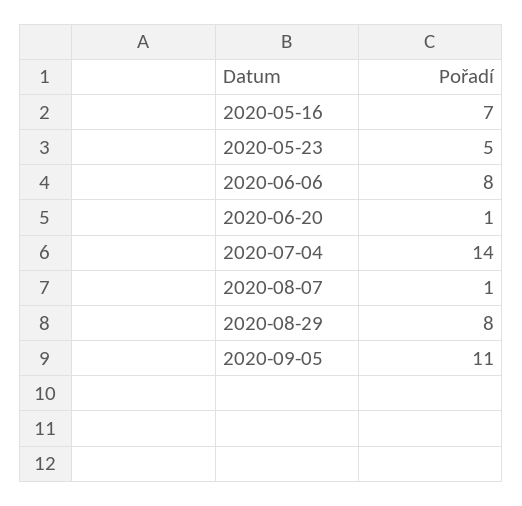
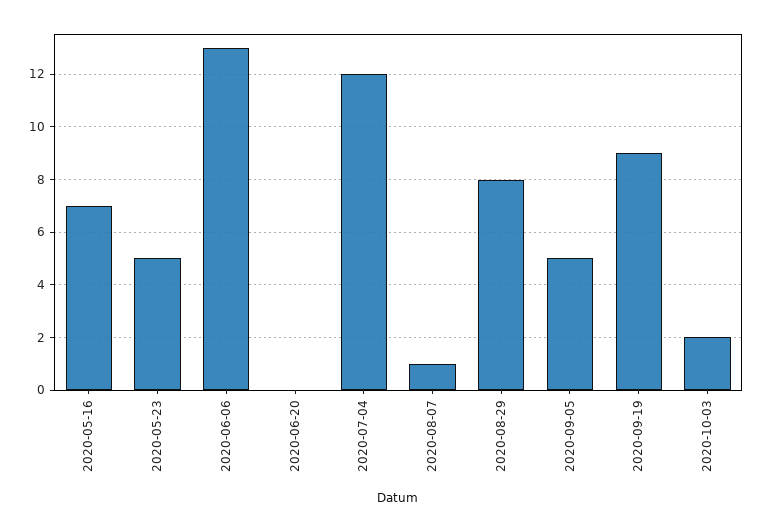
2020-06-06: 8 -> 13
2020-06-20: 1 -> 0
2020-07-04: 14 -> 12
2020-09-05: 11 -> 5
2020-09-19: none -> 9
2020-10-03: none -> 2

